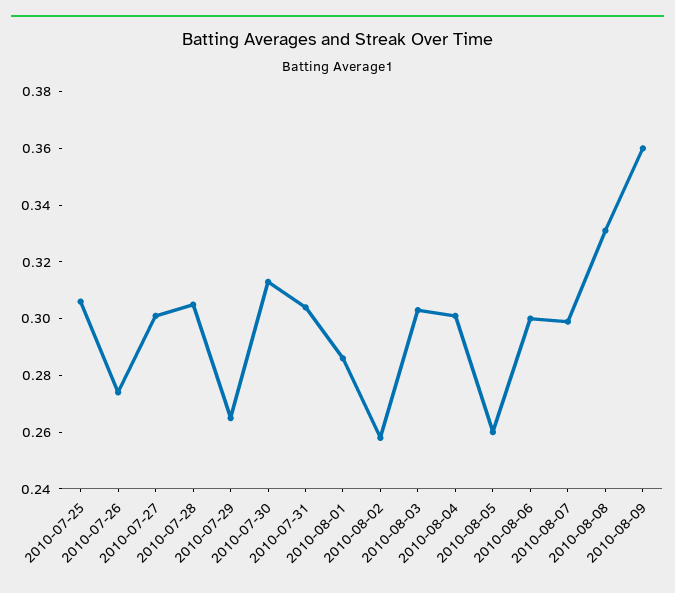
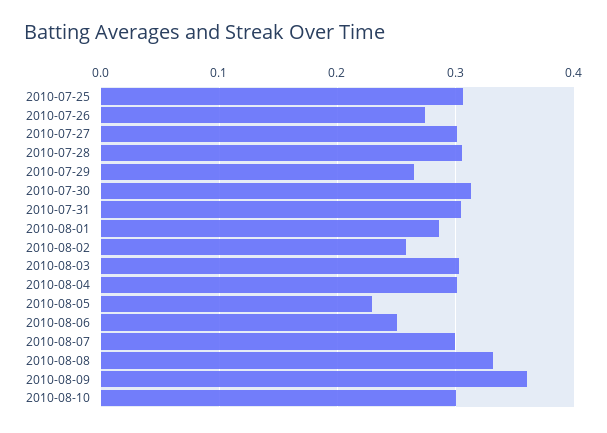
2010-08-05: 0.26 -> 0.23
2010-08-06: 0.3 -> 0.25
2010-08-10: none -> 0.3

